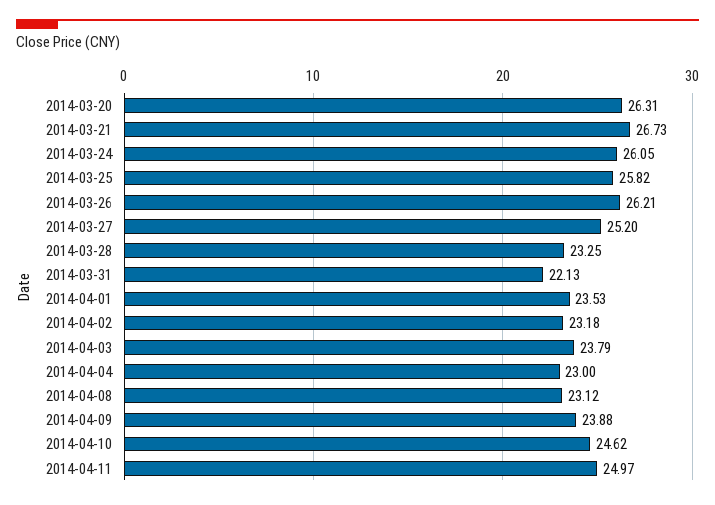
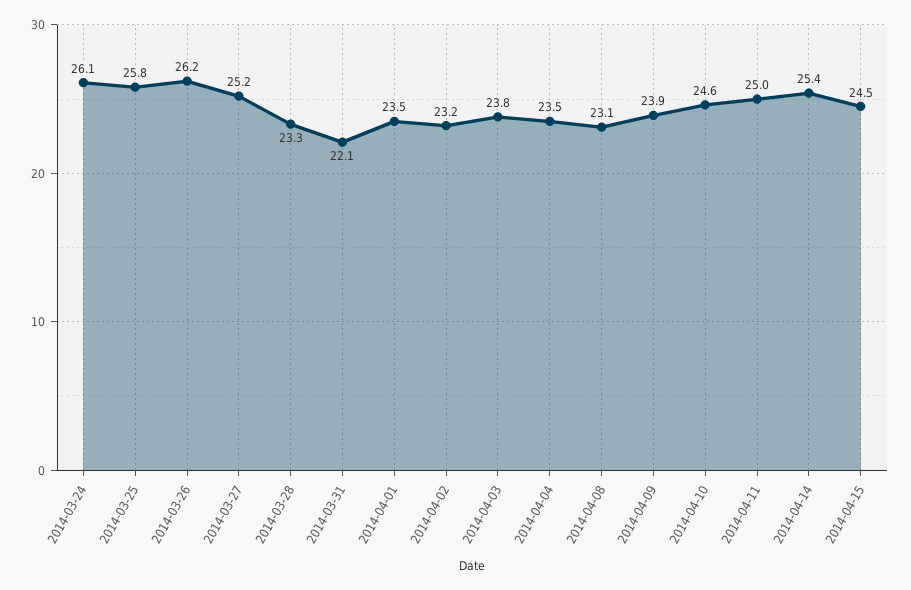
2014-03-20: 26.31 -> none
2014-03-21: 26.73 -> none
2014-04-04: 23 -> 23.5
2014-04-14: none -> 25.4
2014-04-15: none -> 24.5

